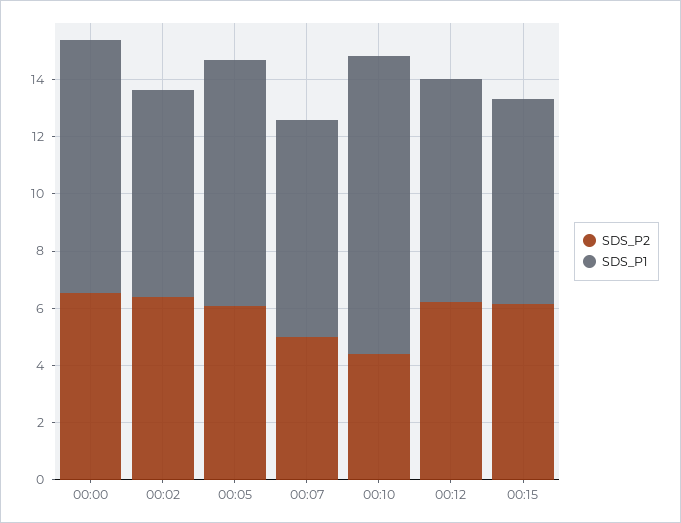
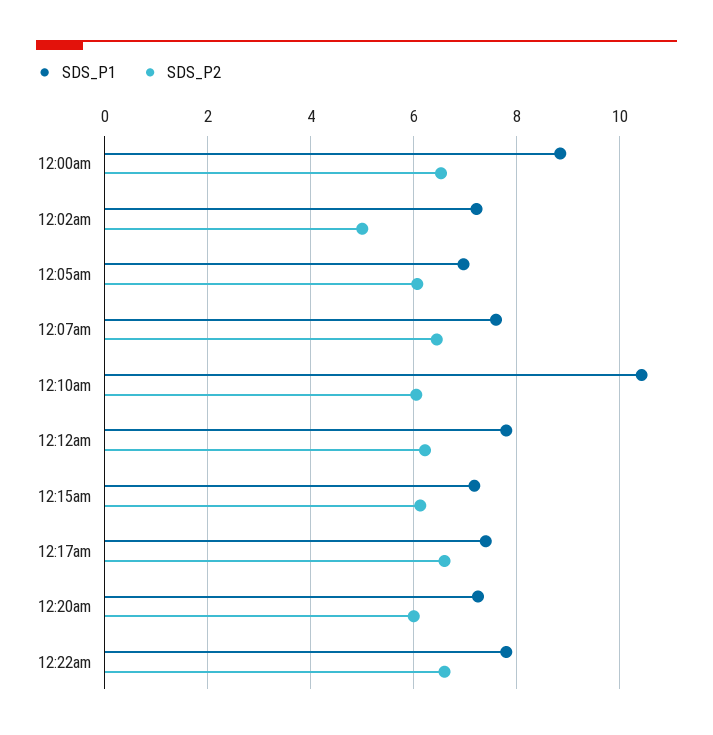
SDS_P2, 00:02: 6.5 -> 5
SDS_P1, 00:05: 8.5 -> 7
SDS_P2, 00:07: 5 -> 6.4
SDS_P2, 00:10: 4.5 -> 6
SDS_P1, 12:17am: none -> 7.4
SDS_P2, 12:17am: none -> 6.6
SDS_P1, 12:20am: none -> 7.2
SDS_P2, 12:20am: none -> 6
SDS_P1, 12:22am: none -> 7.8
SDS_P2, 12:22am: none -> 6.6

